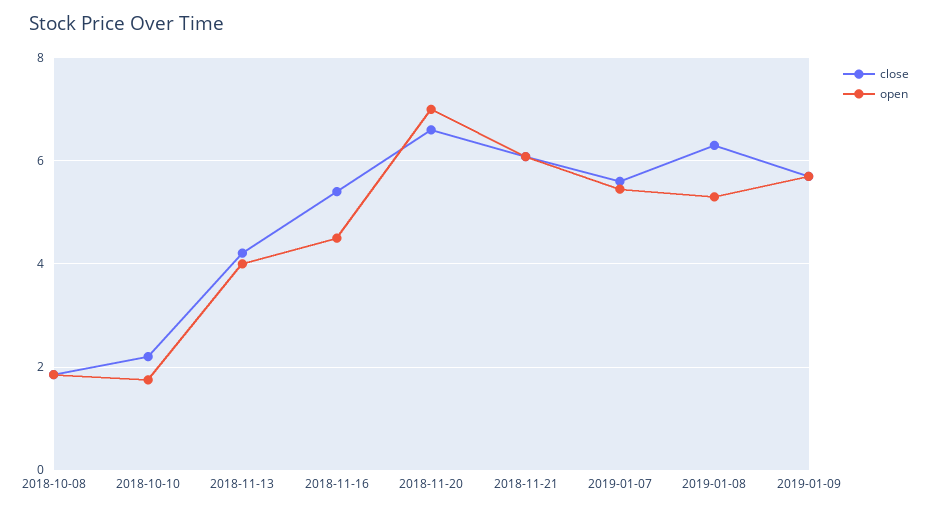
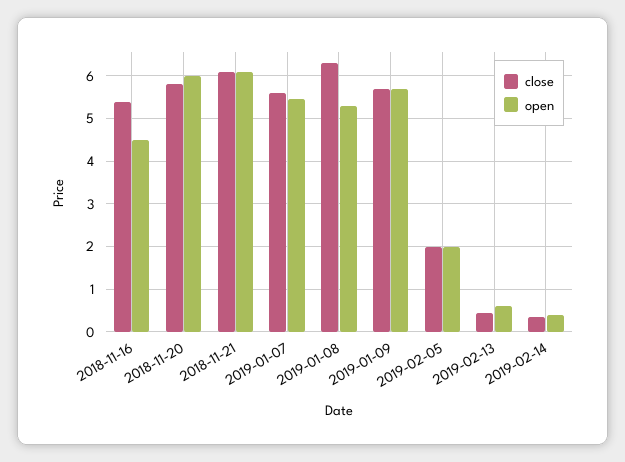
close, 2018-10-08: 1.8 -> none
open, 2018-10-08: 1.8 -> none
close, 2018-10-10: 2.2 -> none
open, 2018-10-10: 1.8 -> none
close, 2018-11-13: 4.2 -> none
open, 2018-11-13: 4 -> none
close, 2018-11-20: 6.6 -> 5.8
open, 2018-11-20: 7 -> 6
close, 2019-02-05: none -> 2
open, 2019-02-05: none -> 2
close, 2019-02-13: none -> 0.4
open, 2019-02-13: none -> 0.6
close, 2019-02-14: none -> 0.4
open, 2019-02-14: none -> 0.4

